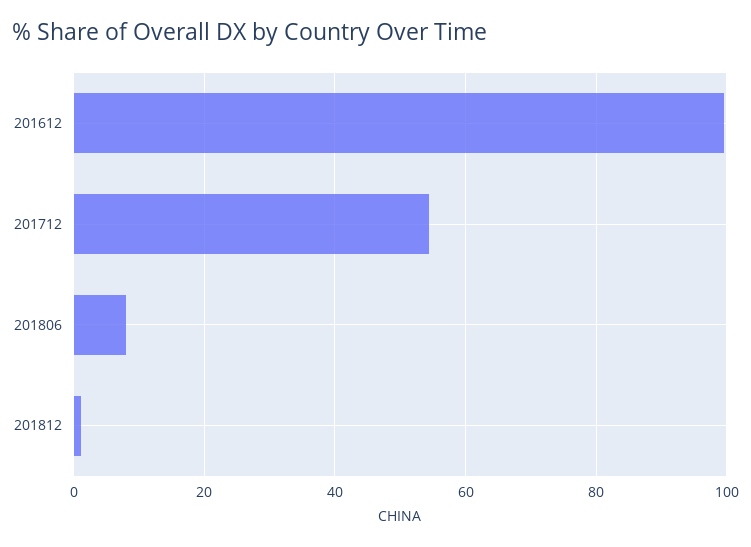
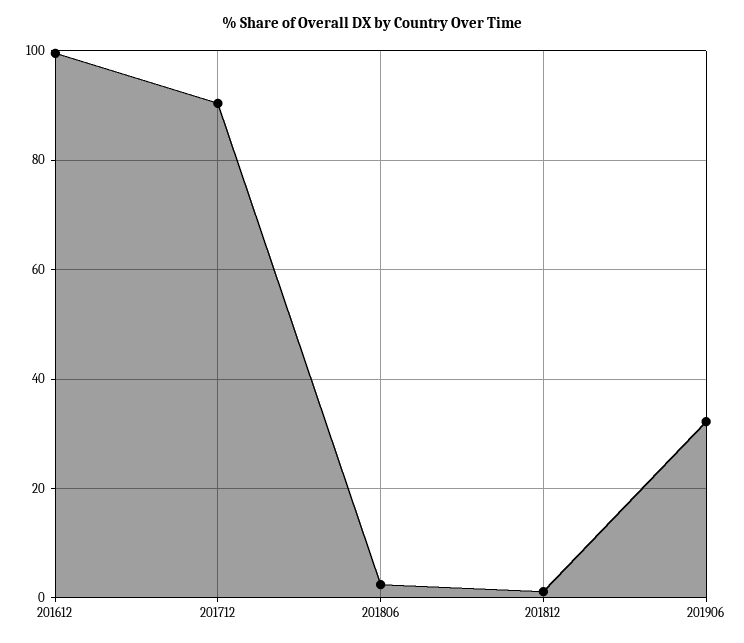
201712: 54 -> 90
201806: 8 -> 2
201906: none -> 32

